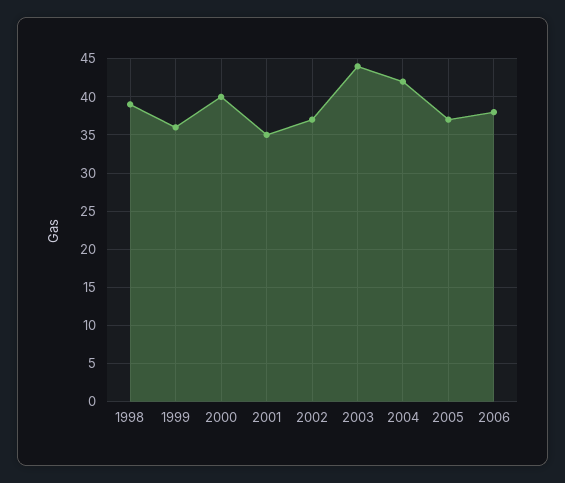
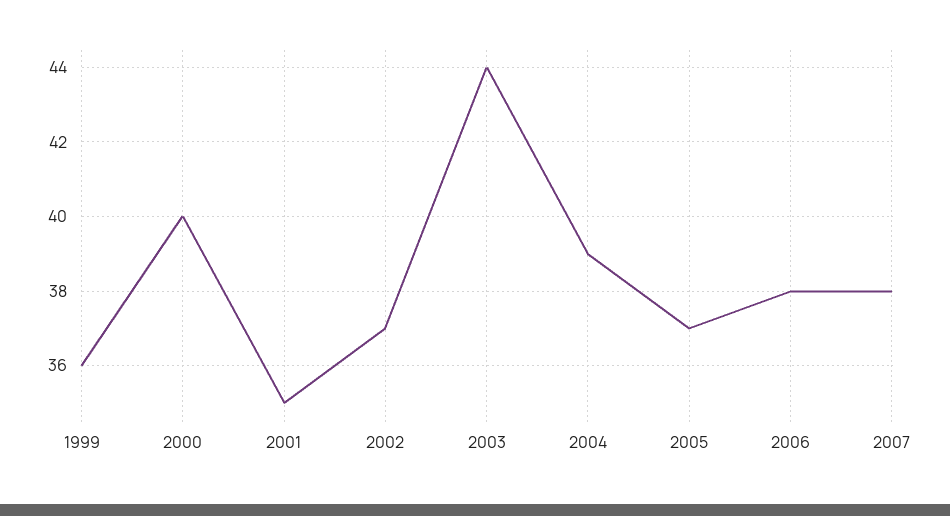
1998: 39 -> none
2004: 42 -> 39
2007: none -> 38

